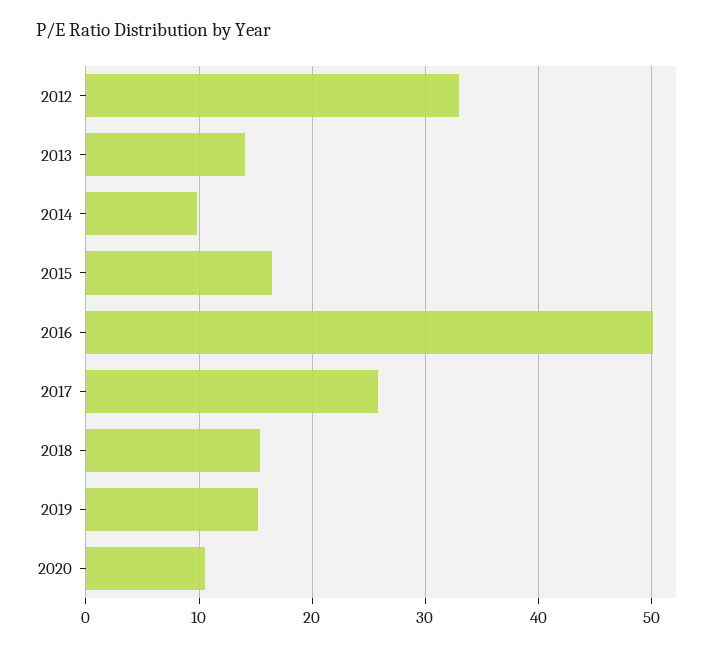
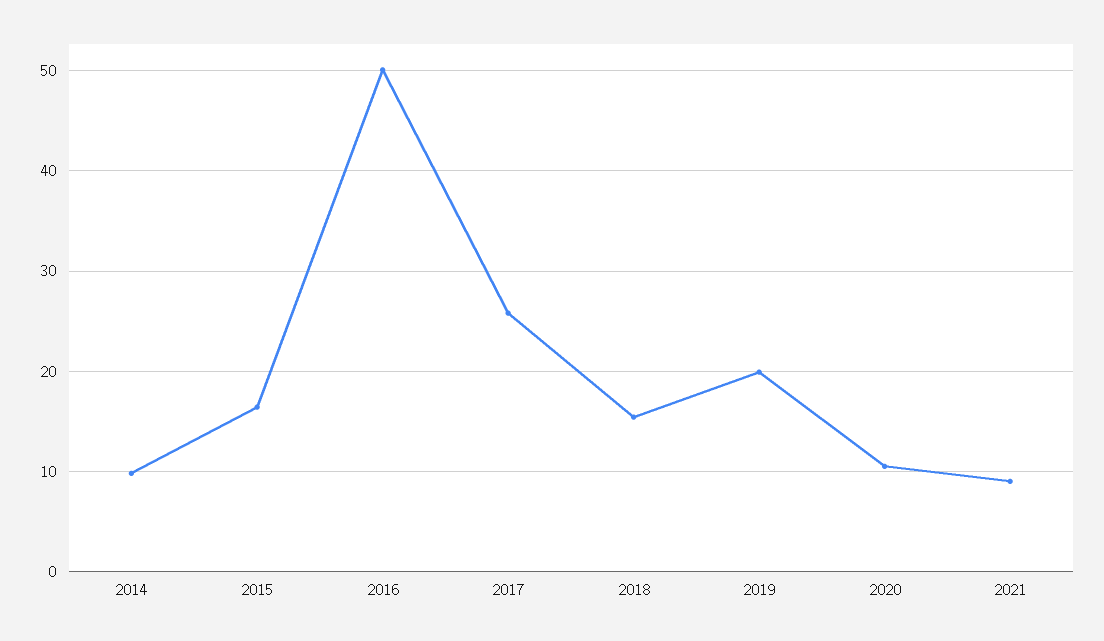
2012: 33 -> none
2013: 14 -> none
2019: 15 -> 20
2021: none -> 9

